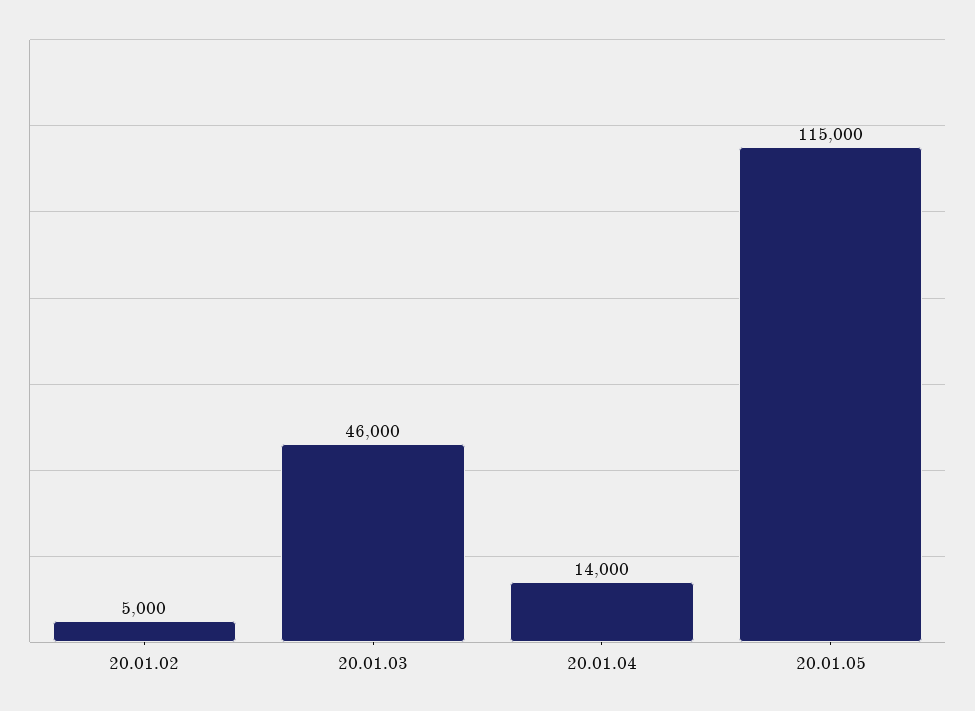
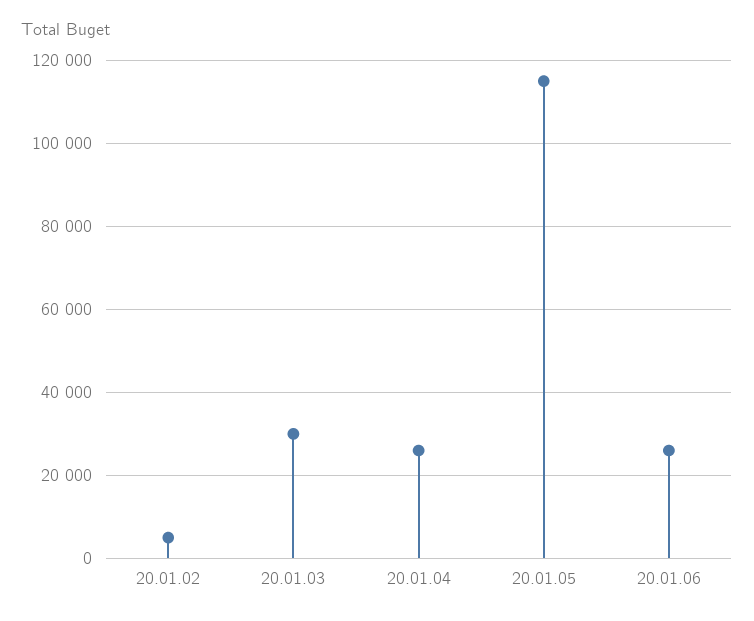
20.01.03: 46000 -> 30000
20.01.04: 14000 -> 26000
20.01.06: none -> 26000

